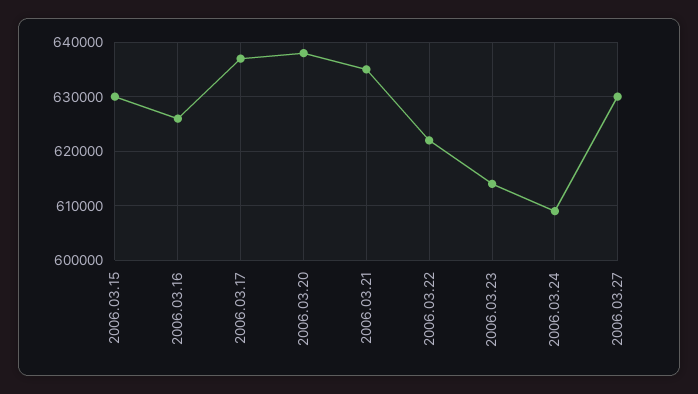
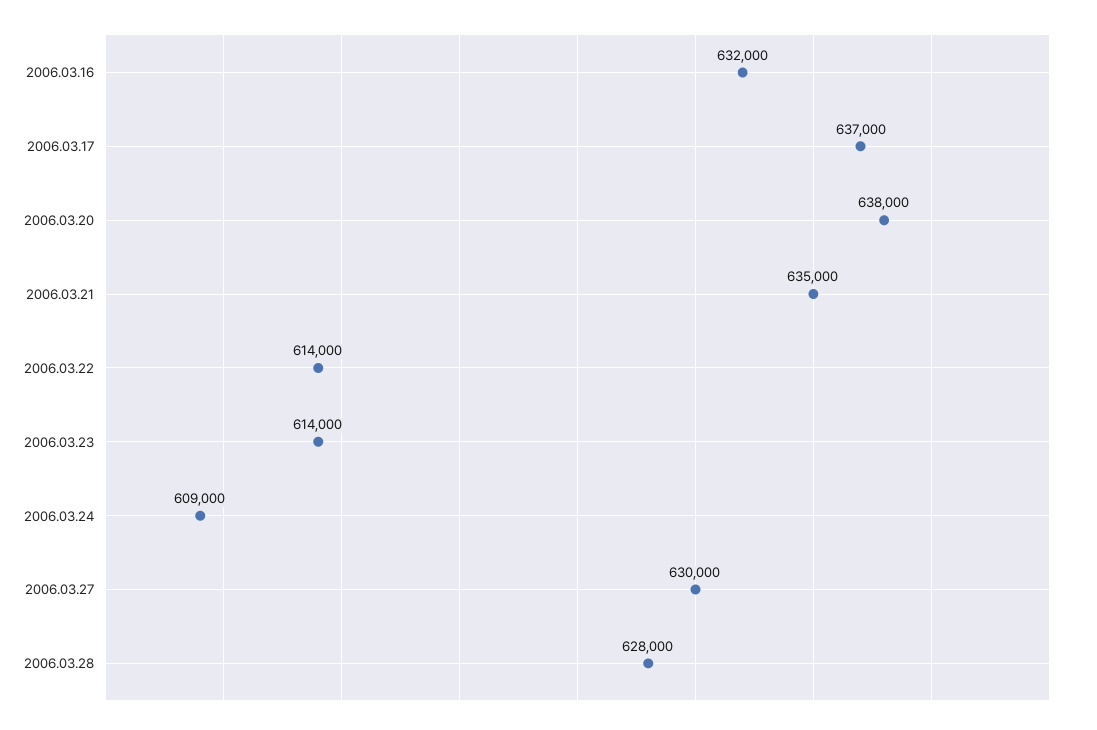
2006.03.15: 630000 -> none
2006.03.16: 626000 -> 632000
2006.03.22: 622000 -> 614000
2006.03.28: none -> 628000

